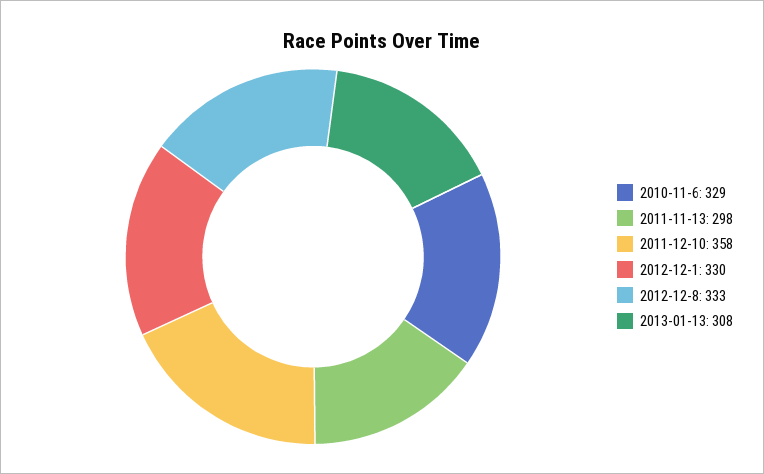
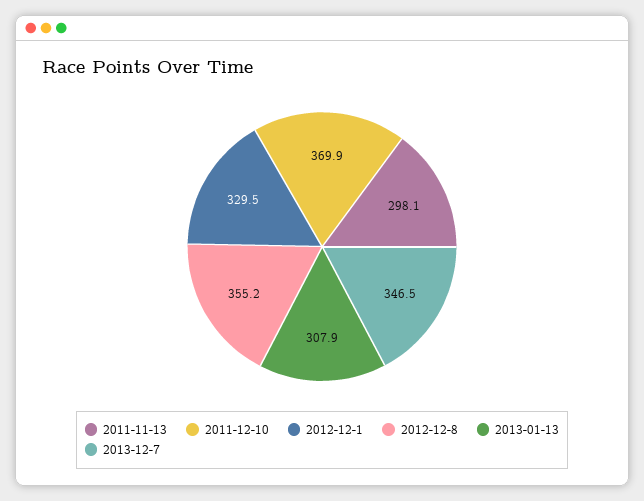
2010-11-6: 329 -> none
2011-12-10: 358 -> 369.9
2012-12-8: 333 -> 355.2
2013-12-7: none -> 346.5

